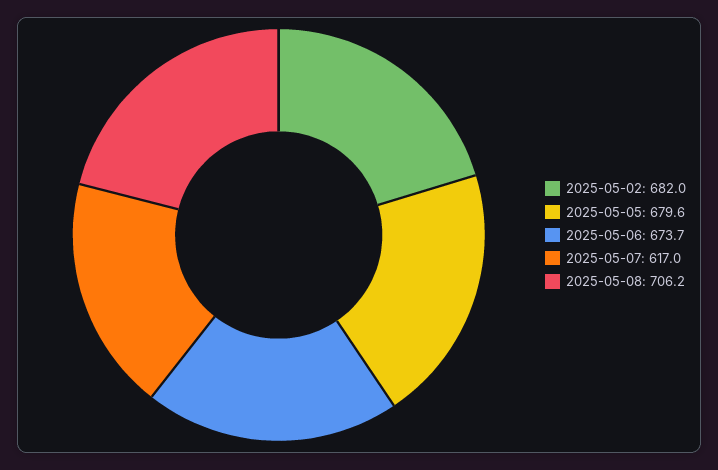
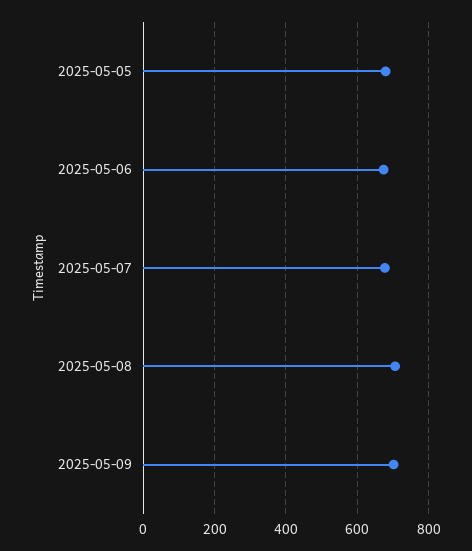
2025-05-02: 682 -> none
2025-05-07: 617 -> 680
2025-05-09: none -> 700

